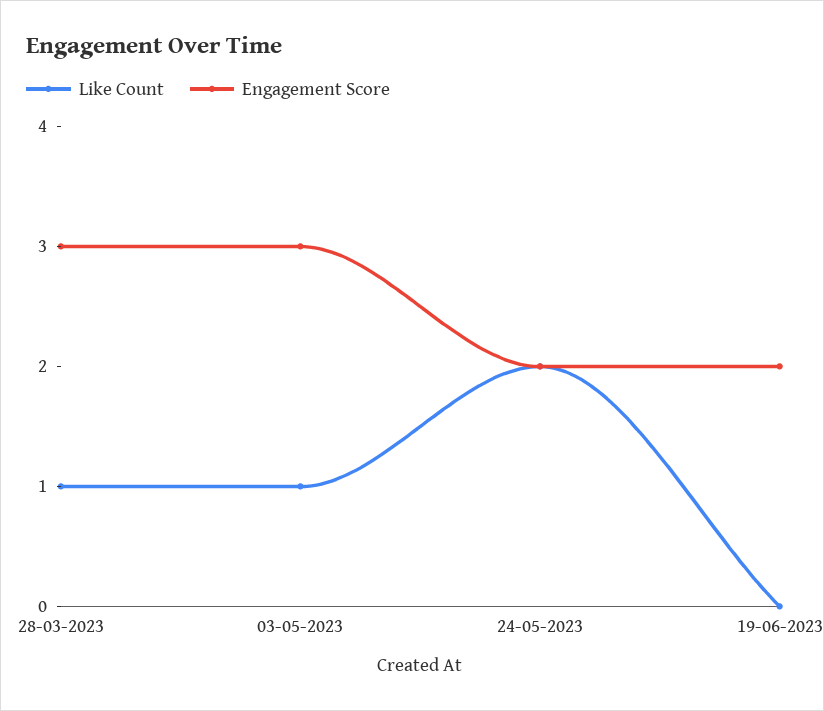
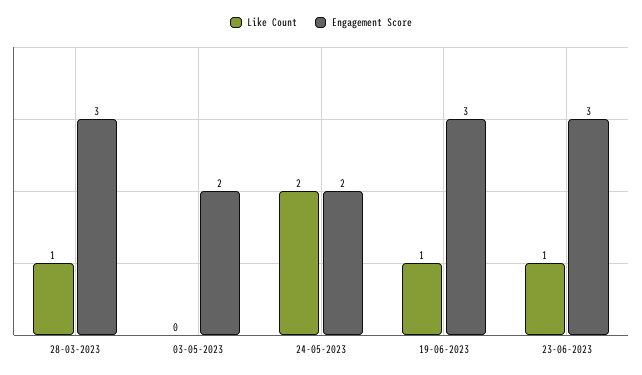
Like Count, 03-05-2023: 1 -> 0
Engagement Score, 03-05-2023: 3 -> 2
Like Count, 19-06-2023: 0 -> 1
Engagement Score, 19-06-2023: 2 -> 3
Like Count, 23-06-2023: none -> 1
Engagement Score, 23-06-2023: none -> 3

